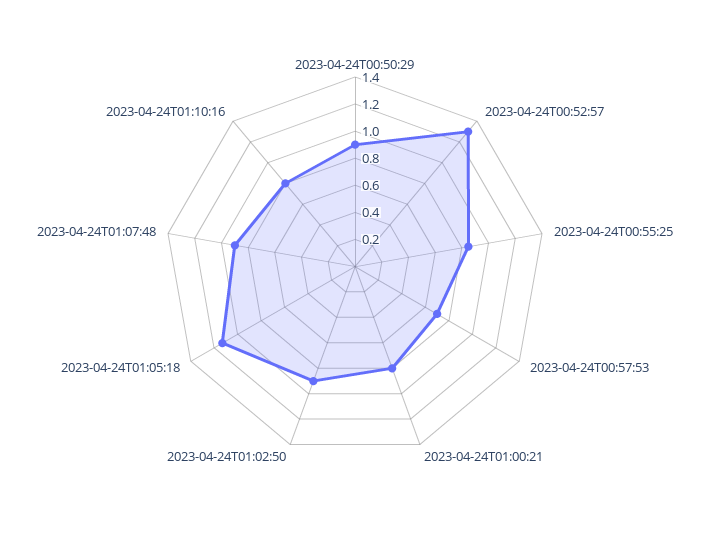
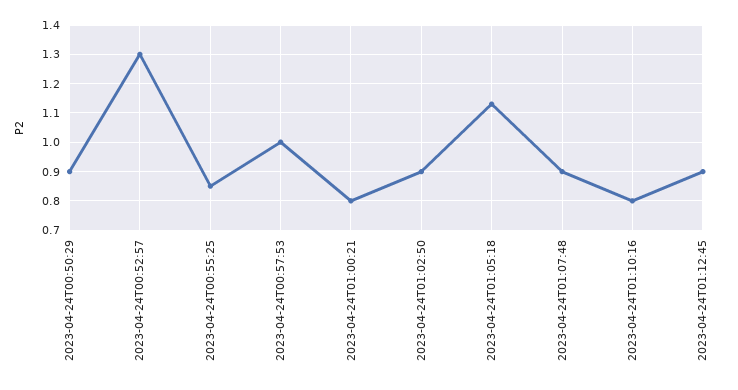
2023-04-24T00:57:53: 0.7 -> 1
2023-04-24T01:12:45: none -> 0.9

